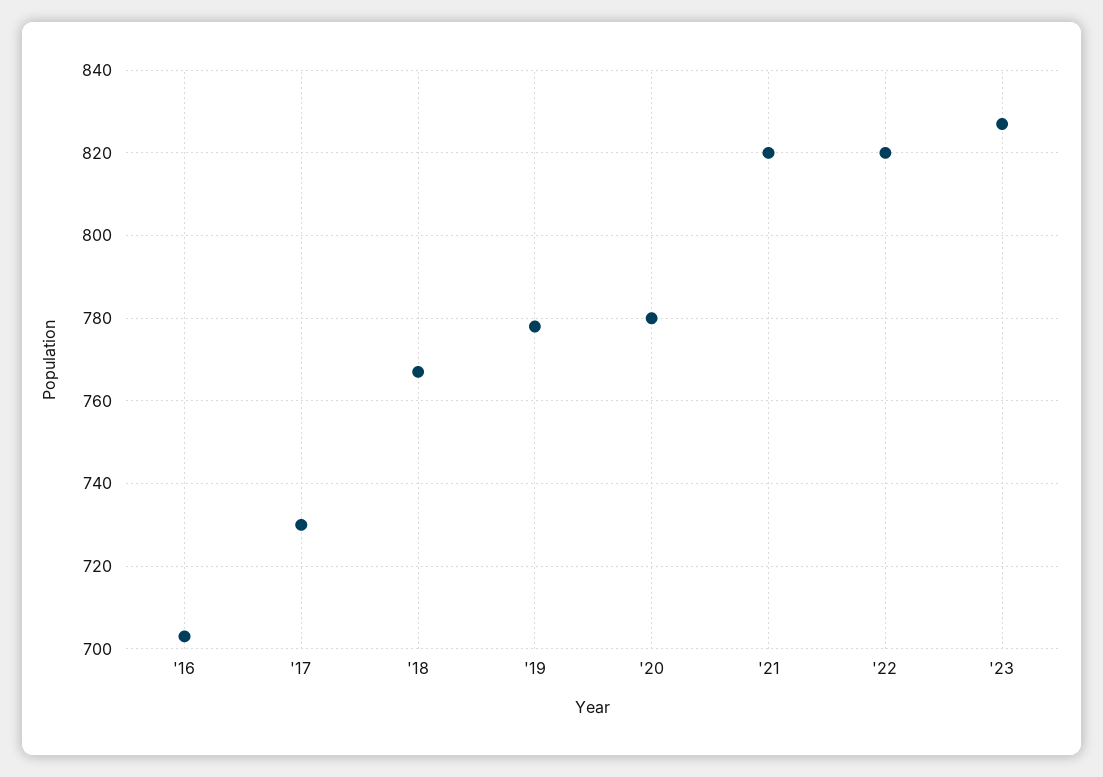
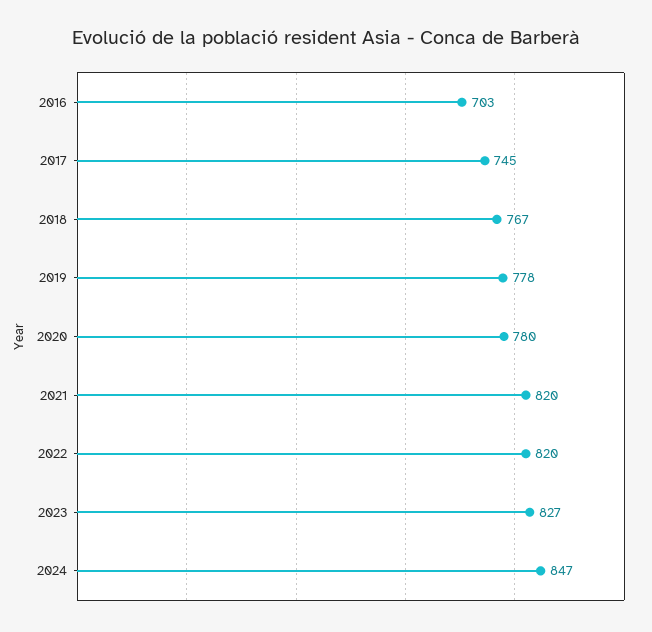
'17: 730 -> 745
2024: none -> 847

